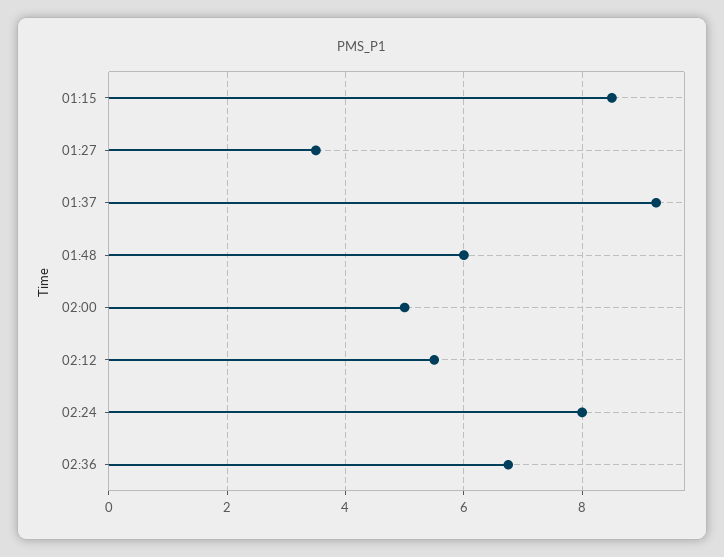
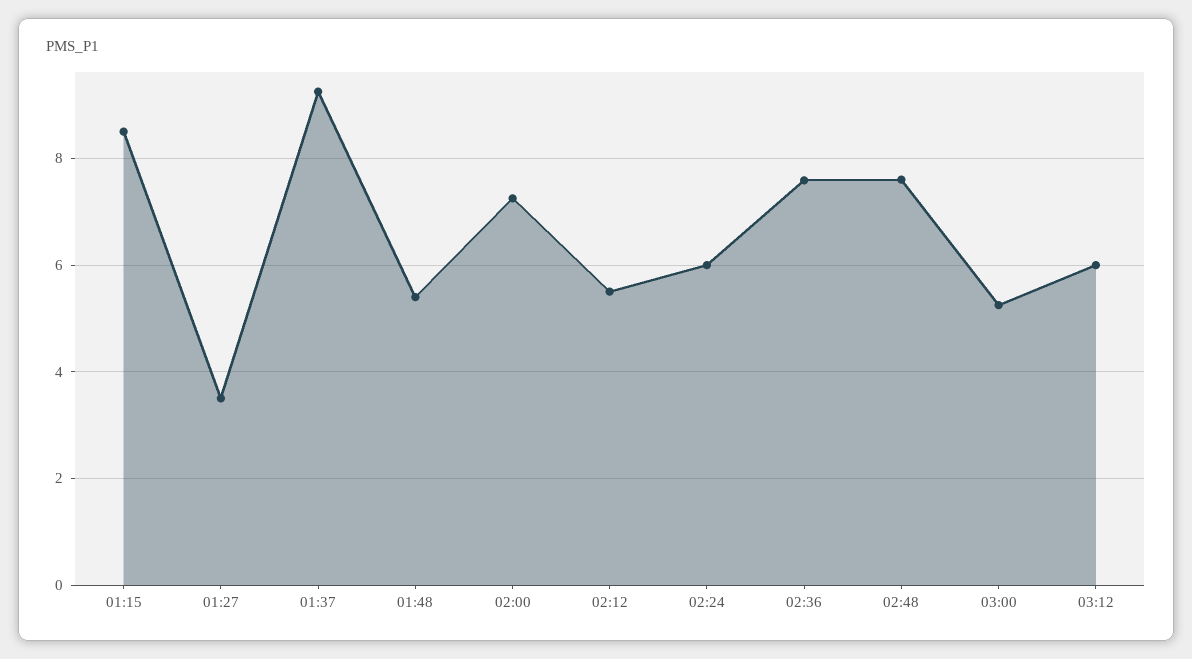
01:48: 6 -> 5.4
02:00: 5 -> 7.2
02:24: 8 -> 6
02:36: 6.8 -> 7.6
02:48: none -> 7.6
03:00: none -> 5.2
03:12: none -> 6

